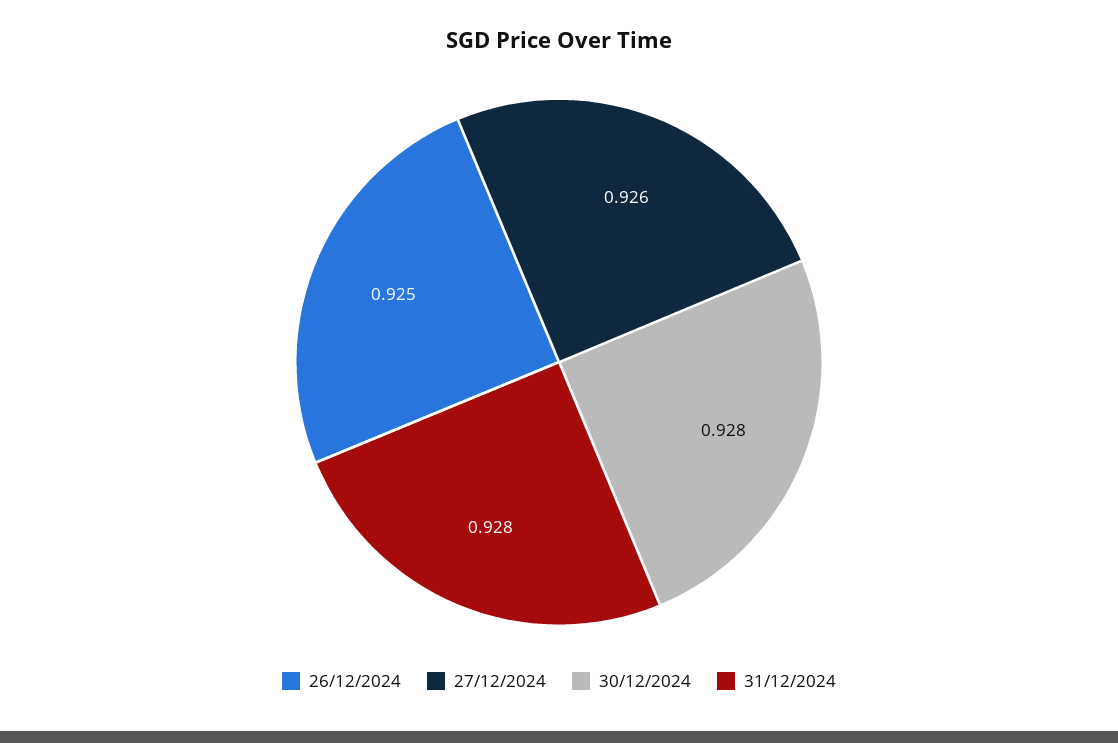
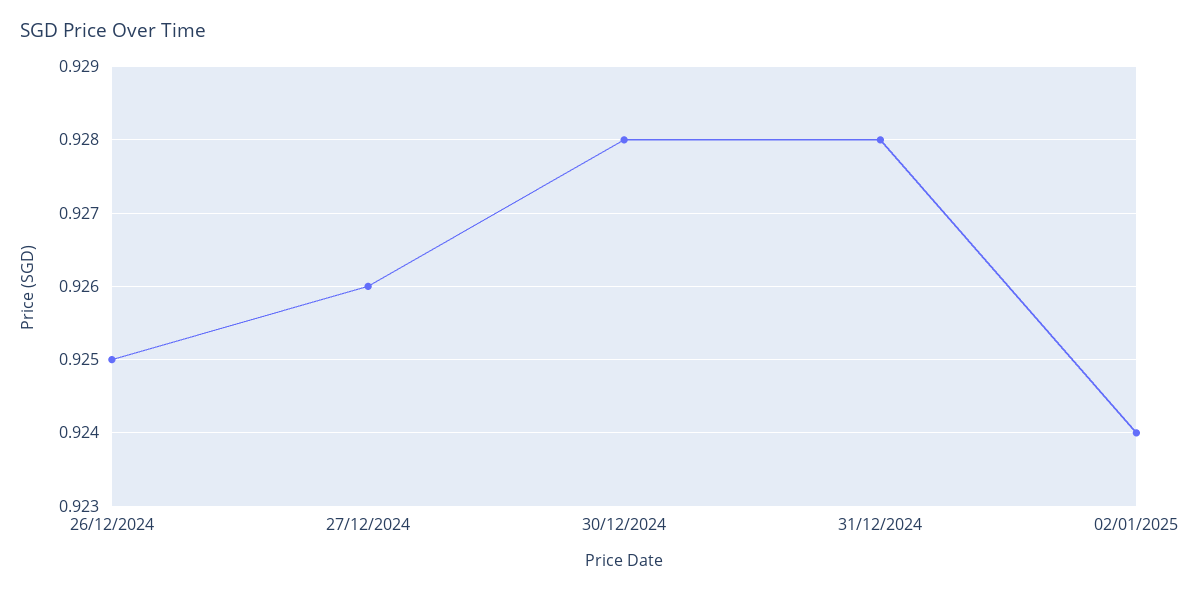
02/01/2025: none -> 0.924

